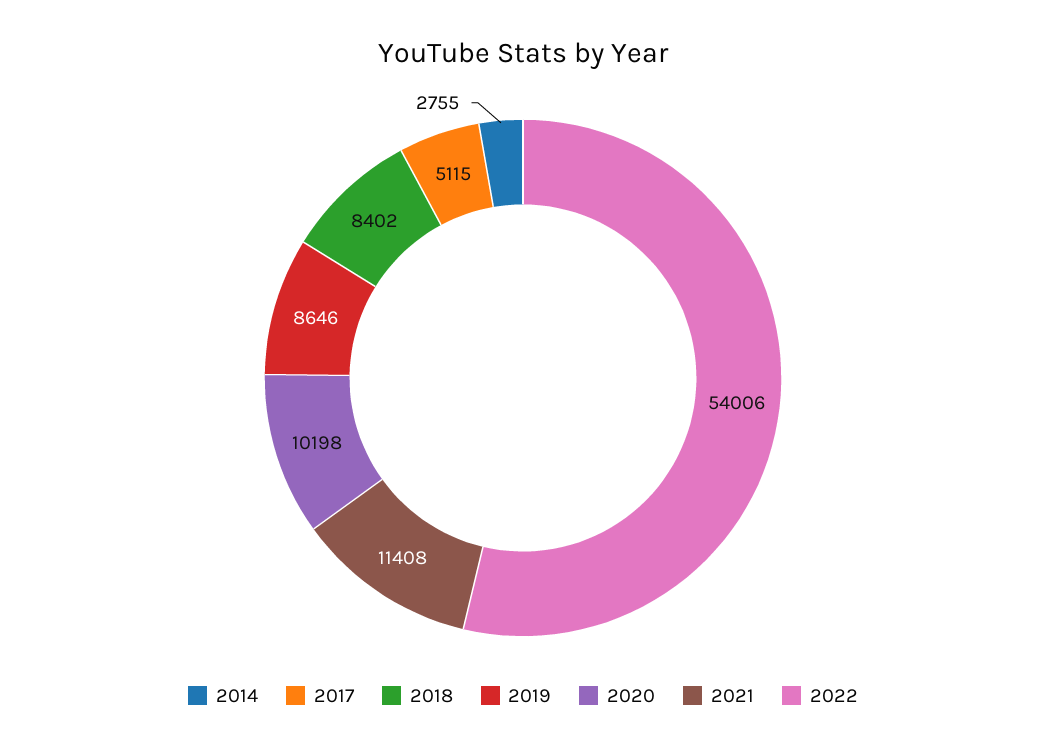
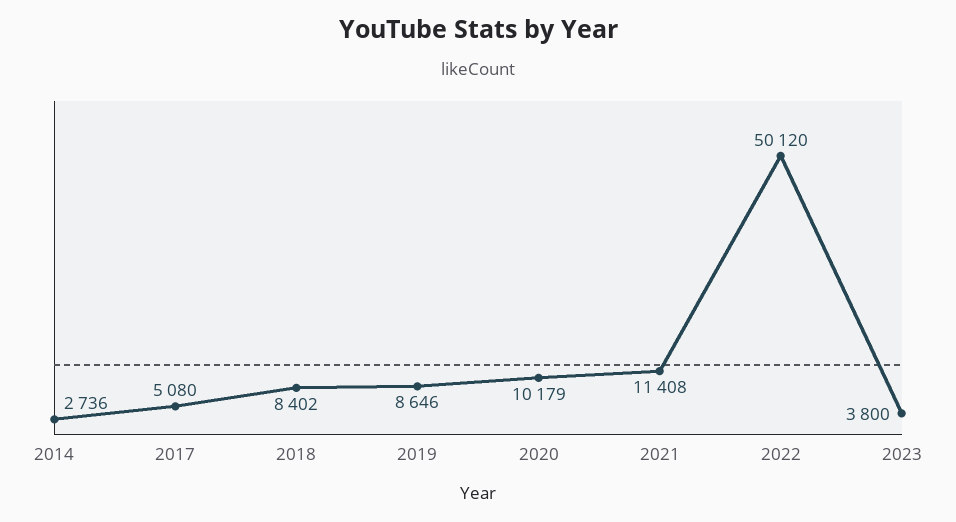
2014: 2755 -> 2736
2017: 5115 -> 5080
2020: 10198 -> 10179
2022: 54006 -> 50120
2023: none -> 3800

